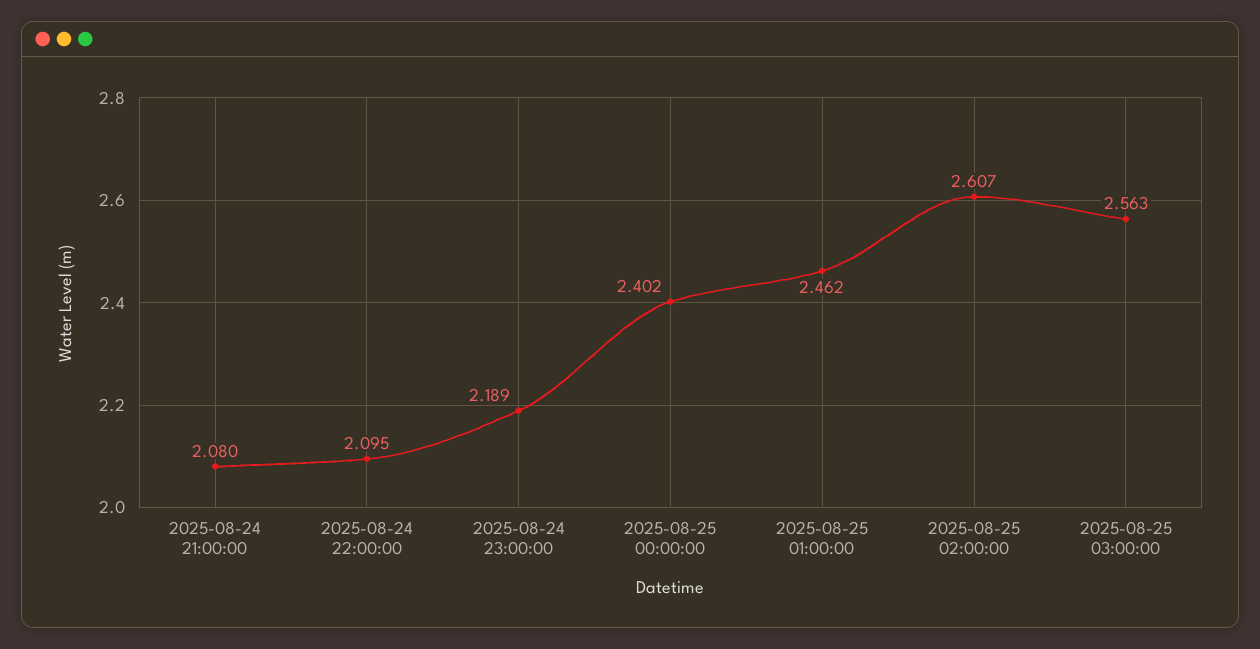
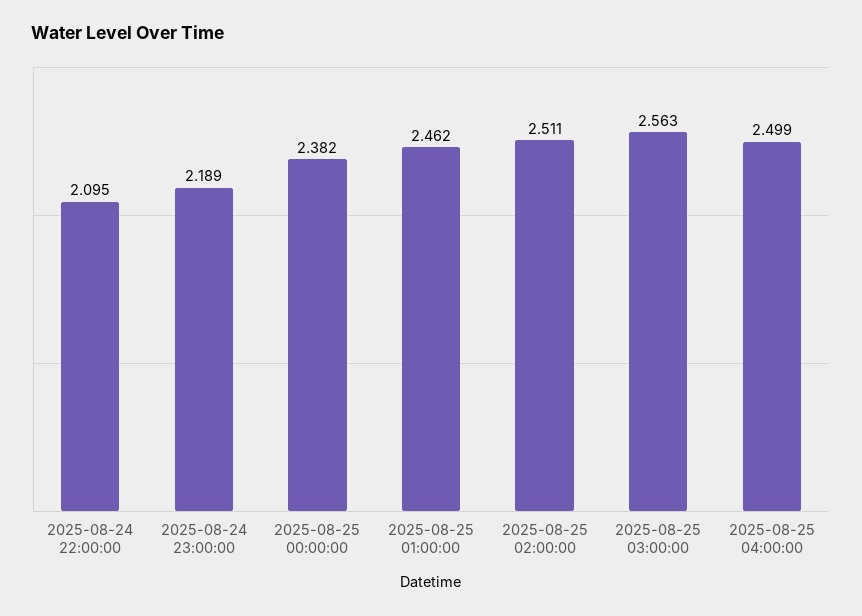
2025-08-24 21:00:00: 2.08 -> none
2025-08-25 00:00:00: 2.402 -> 2.382
2025-08-25 02:00:00: 2.607 -> 2.511
2025-08-25 04:00:00: none -> 2.499

